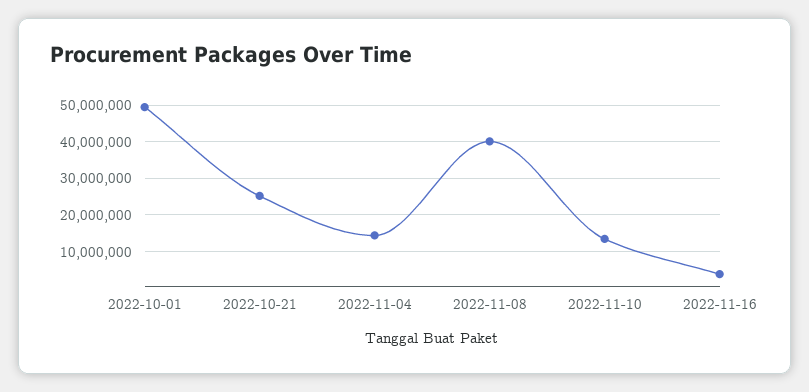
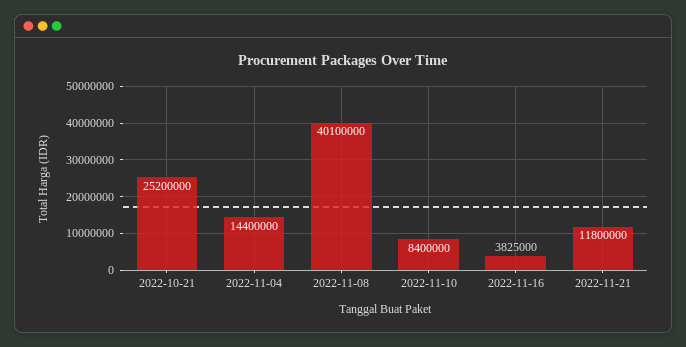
2022-10-01: 50000000 -> none
2022-11-10: 14000000 -> 8400000
2022-11-21: none -> 11800000

